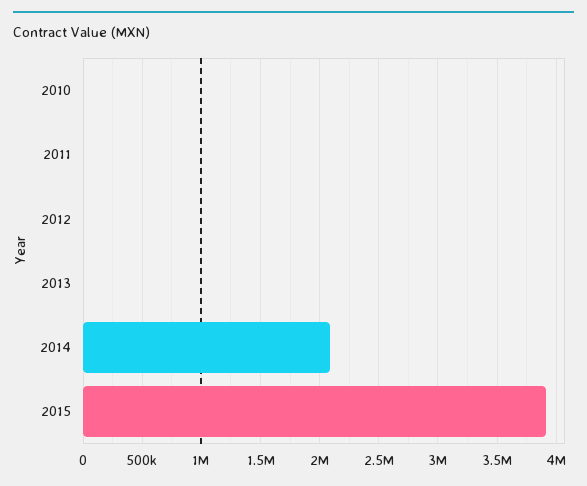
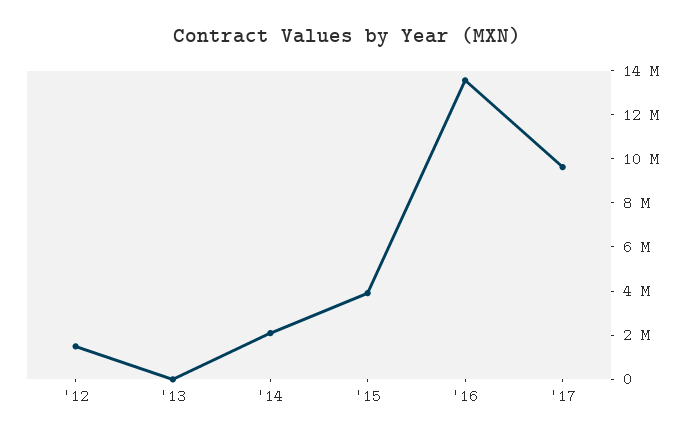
2010: 0 -> none
2011: 0 -> none
2012: 0 -> 1500000
'16: none -> 13500000
'17: none -> 9500000

